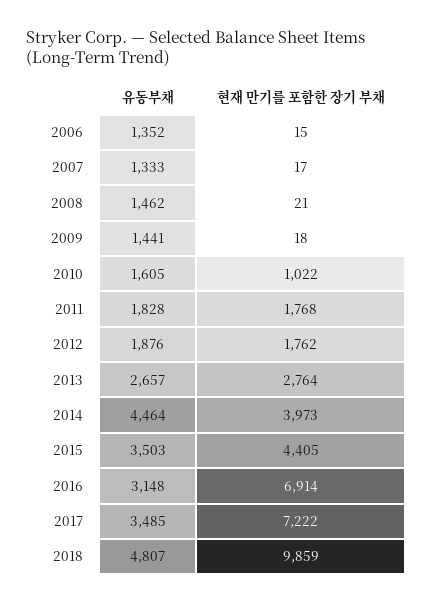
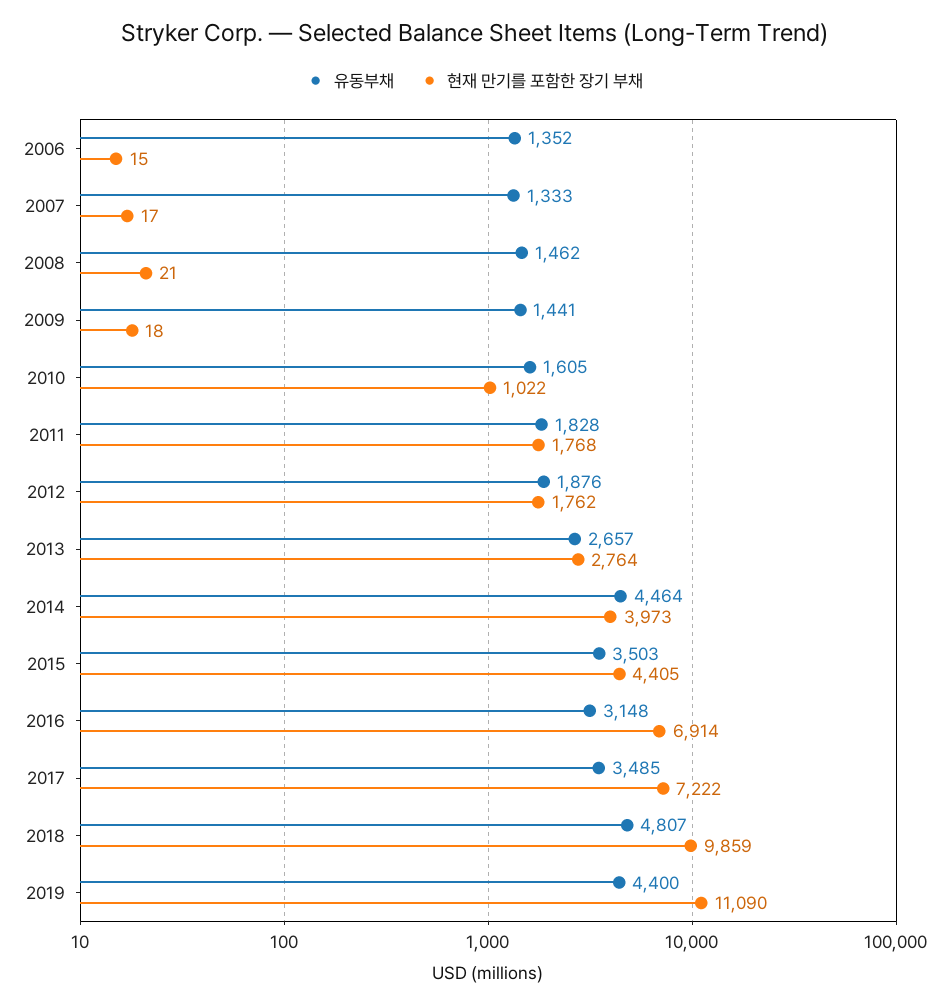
유동부채, 2019: none -> 4400
현재 만기를 포함한 장기 부채, 2019: none -> 11090

